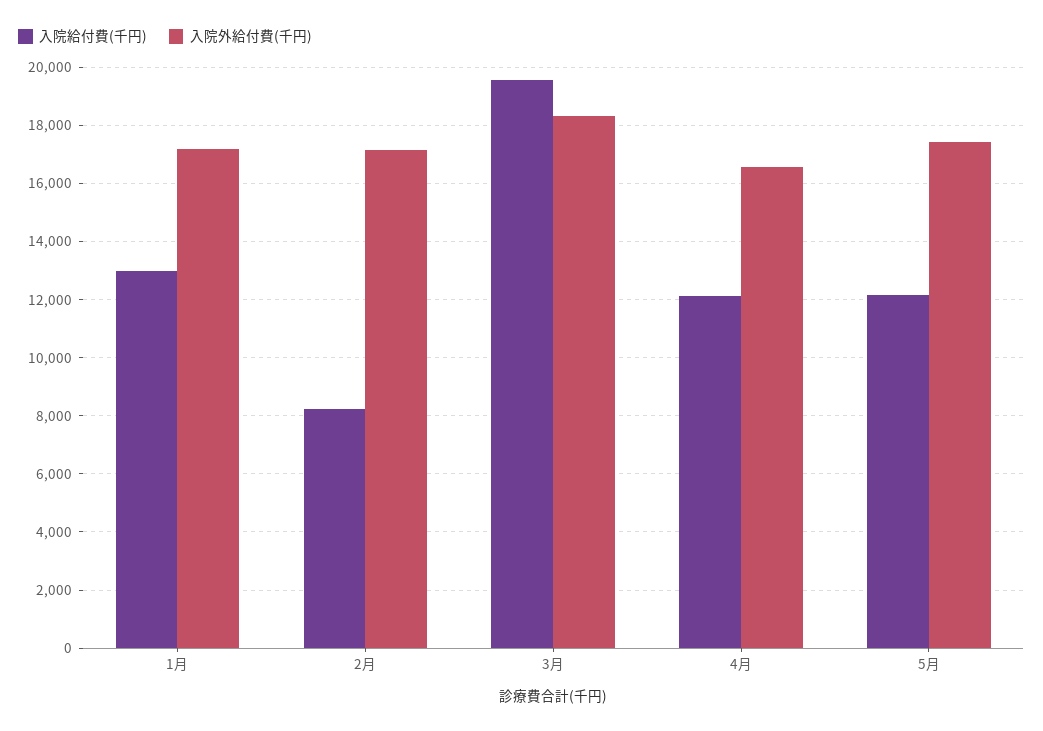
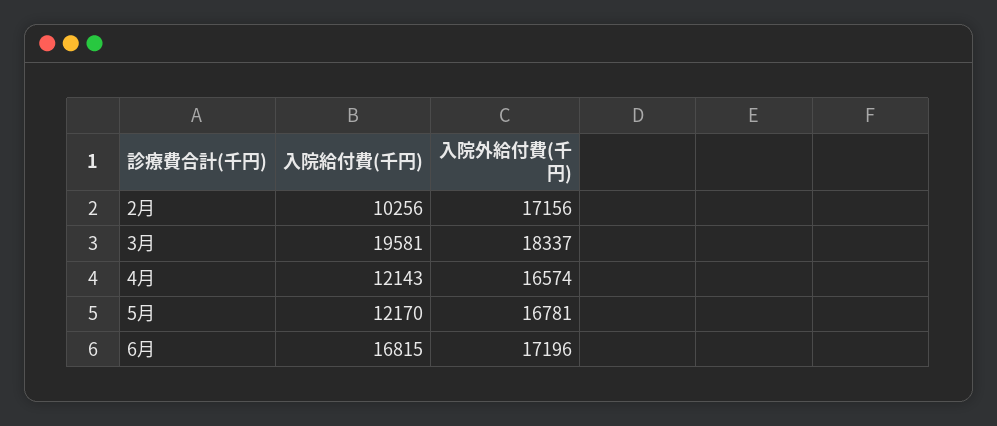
入院給付費(千円), 1月: 13000 -> none
入院外給付費(千円), 1月: 17250 -> none
入院給付費(千円), 2月: 8250 -> 10256
入院外給付費(千円), 5月: 17500 -> 16781
入院給付費(千円), 6月: none -> 16815
入院外給付費(千円), 6月: none -> 17196

